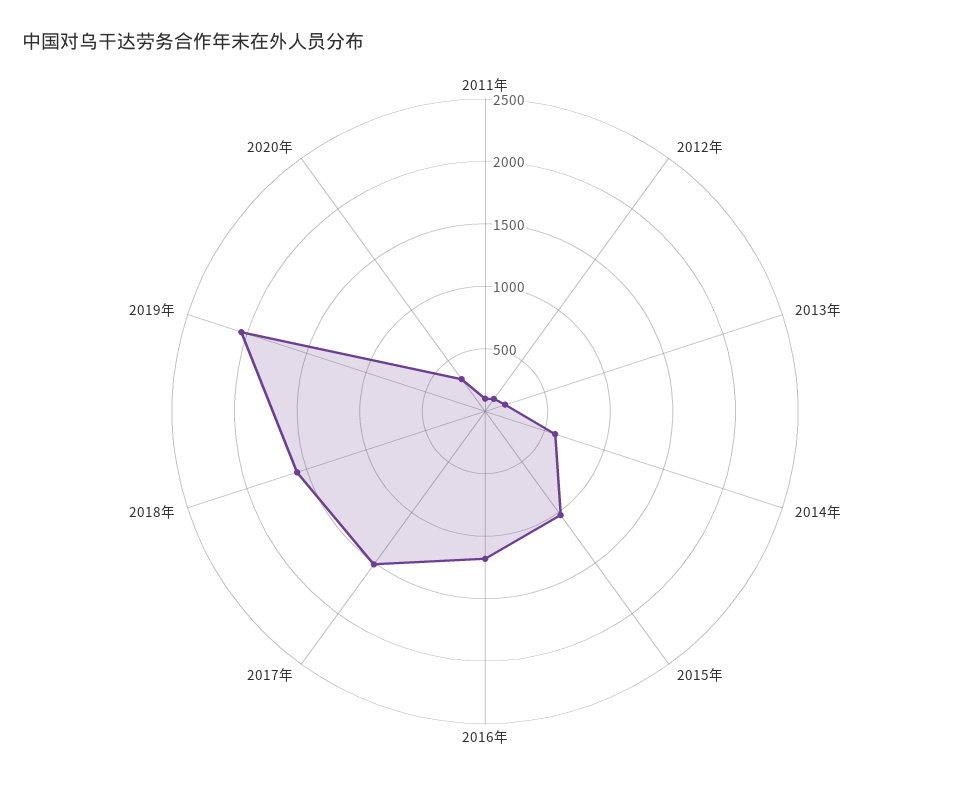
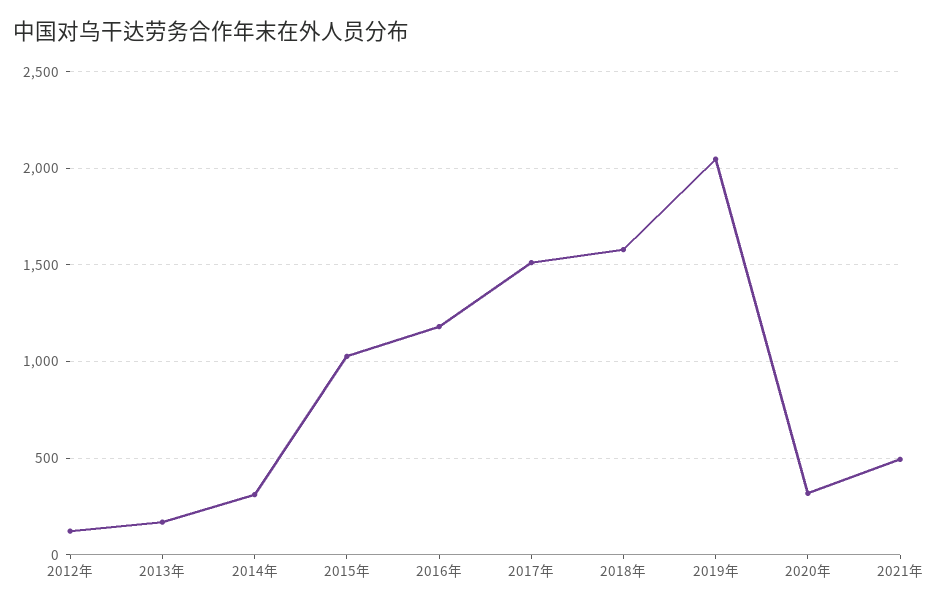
2011年: 100 -> none
2014年: 600 -> 300
2021年: none -> 500

